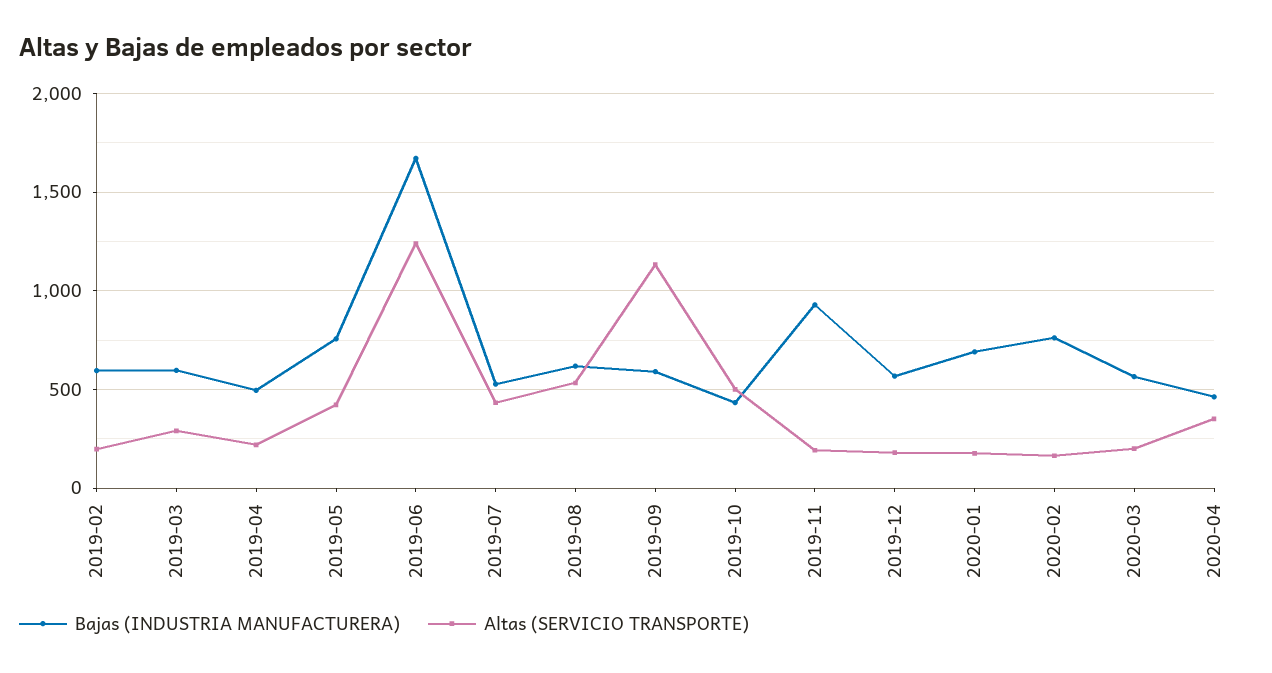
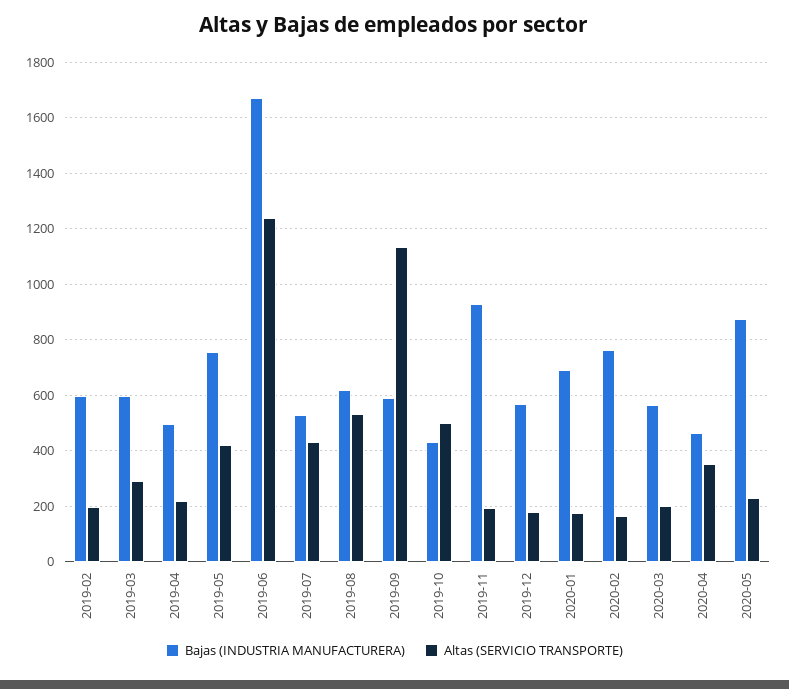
Bajas (INDUSTRIA MANUFACTURERA), 2020-05: none -> 875
Altas (SERVICIO TRANSPORTE), 2020-05: none -> 225

